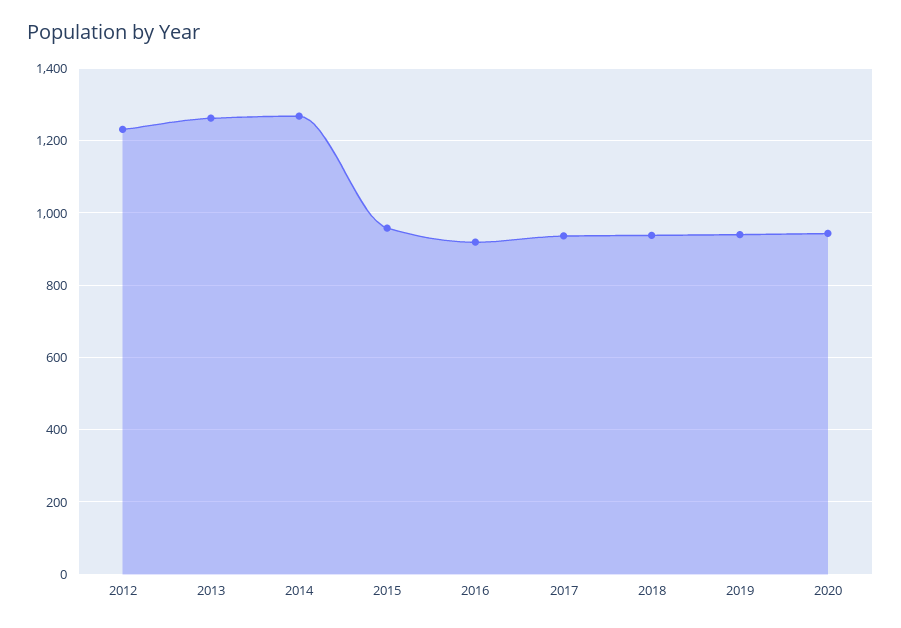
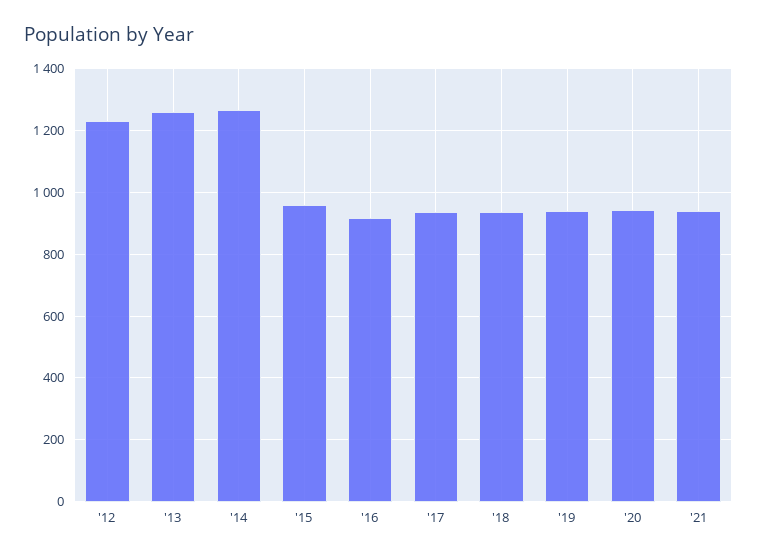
'21: none -> 940

